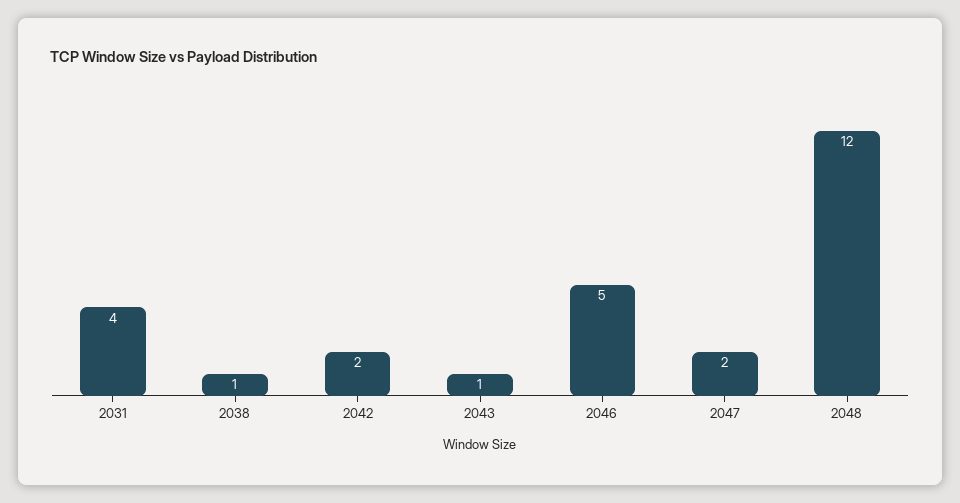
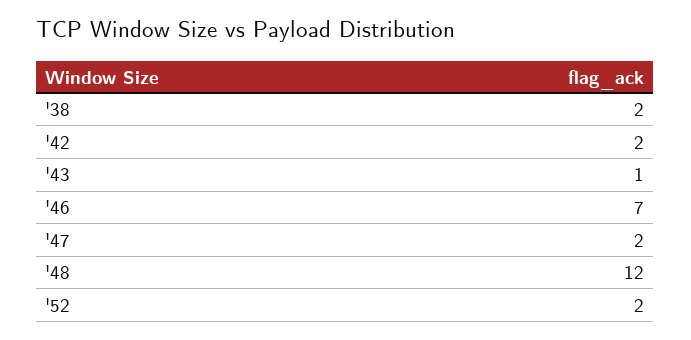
2031: 4 -> none
2038: 1 -> 2
2046: 5 -> 7
'52: none -> 2

